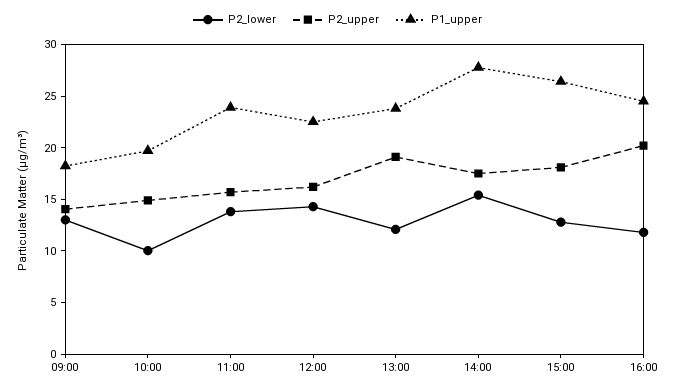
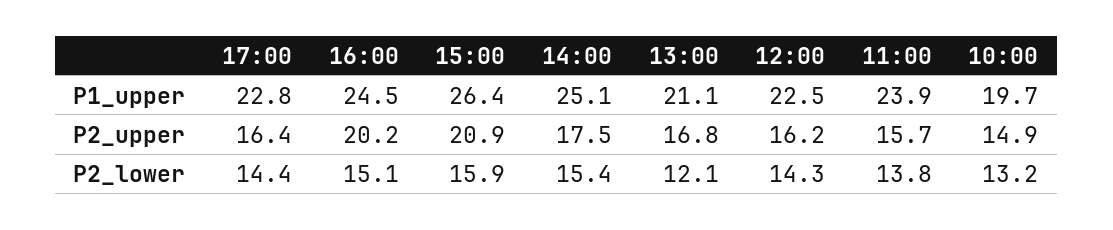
P2_lower, 09:00: 13 -> none
P2_upper, 09:00: 14 -> none
P1_upper, 09:00: 18 -> none
P2_lower, 10:00: 10 -> 13.2
P2_upper, 13:00: 19 -> 16.8
P1_upper, 13:00: 24 -> 21.1
P1_upper, 14:00: 28 -> 25.1
P2_lower, 15:00: 13 -> 15.9
P2_upper, 15:00: 18 -> 20.9
P2_lower, 16:00: 12 -> 15.1
P1_upper, 17:00: none -> 22.8
P2_upper, 17:00: none -> 16.4
P2_lower, 17:00: none -> 14.4

